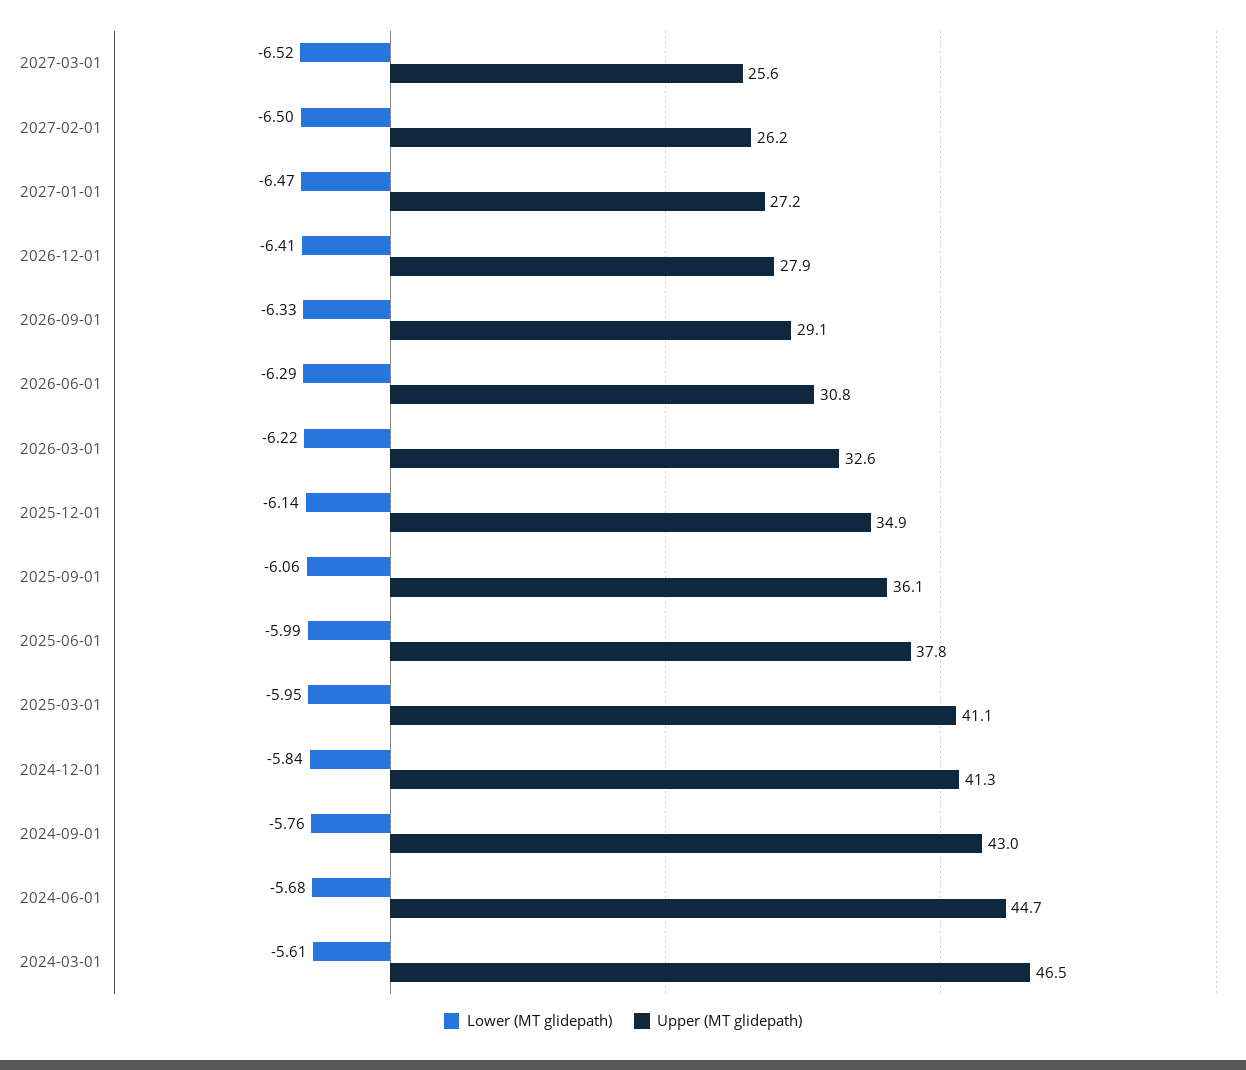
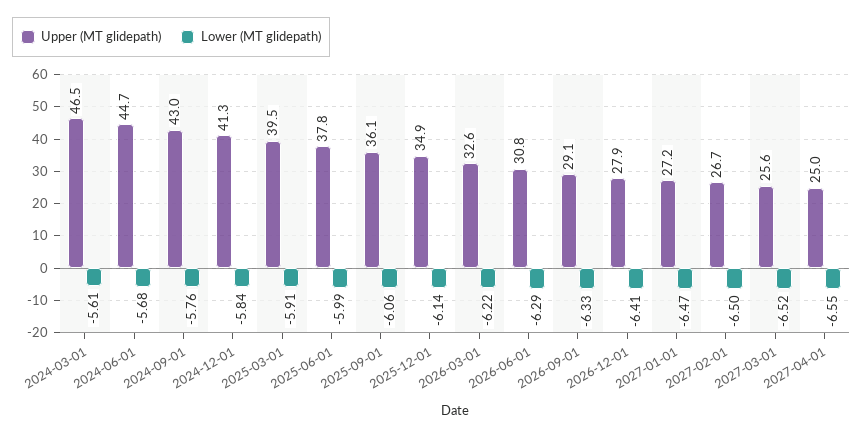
Upper (MT glidepath), 2027-02-01: 26.2 -> 26.7
Lower (MT glidepath), 2025-03-01: -5.95 -> -5.91
Upper (MT glidepath), 2025-03-01: 41.1 -> 39.5
Upper (MT glidepath), 2027-04-01: none -> 25
Lower (MT glidepath), 2027-04-01: none -> -6.55

